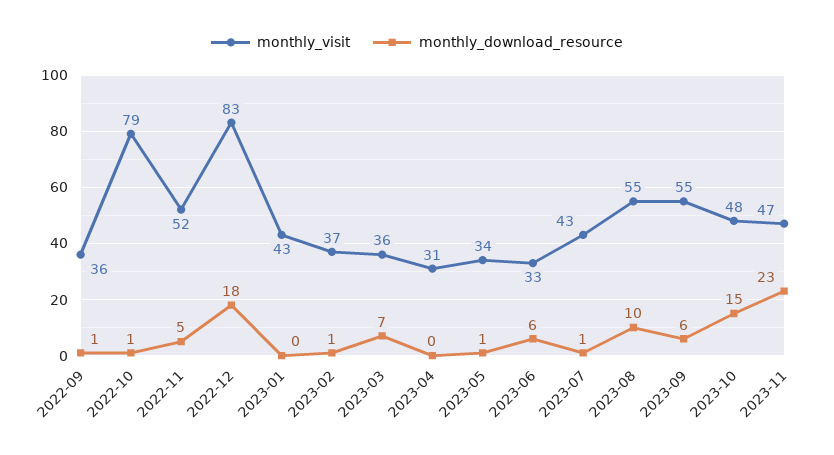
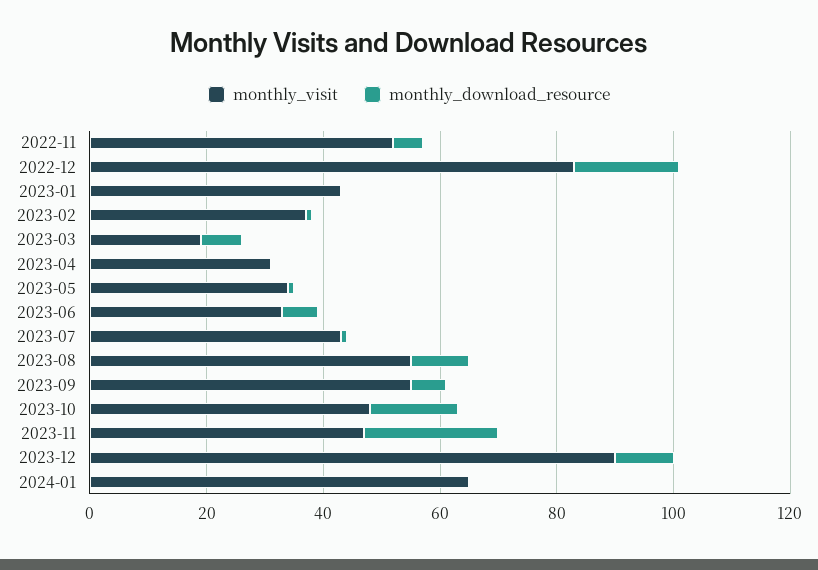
monthly_visit, 2022-09: 36 -> none
monthly_download_resource, 2022-09: 1 -> none
monthly_visit, 2022-10: 79 -> none
monthly_download_resource, 2022-10: 1 -> none
monthly_visit, 2023-03: 36 -> 20
monthly_visit, 2023-12: none -> 90
monthly_download_resource, 2023-12: none -> 10
monthly_visit, 2024-01: none -> 65
monthly_download_resource, 2024-01: none -> 0

